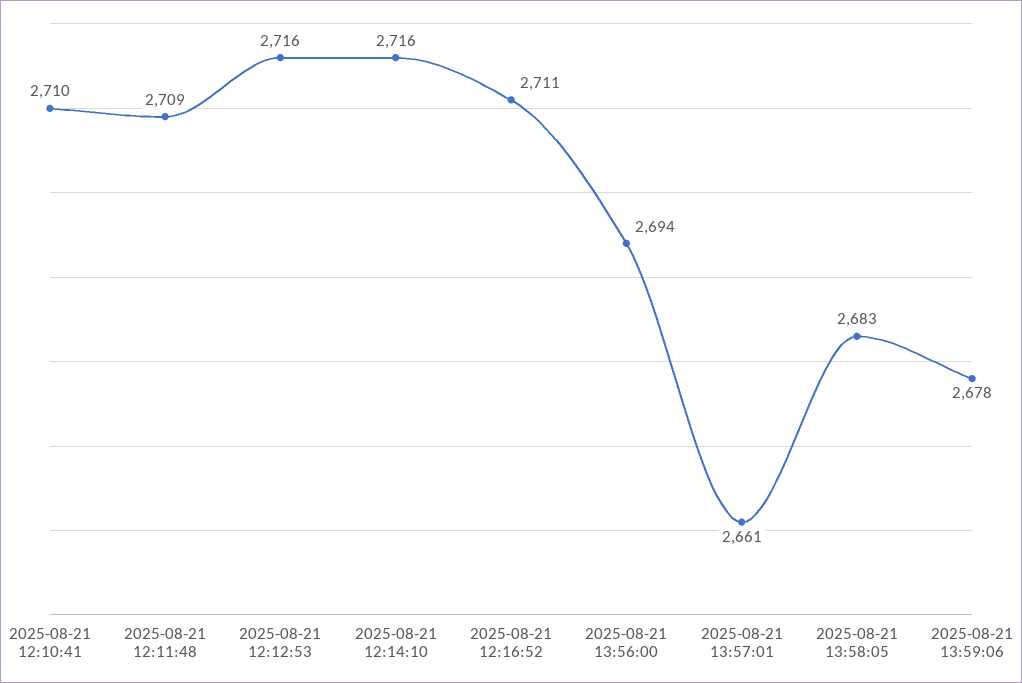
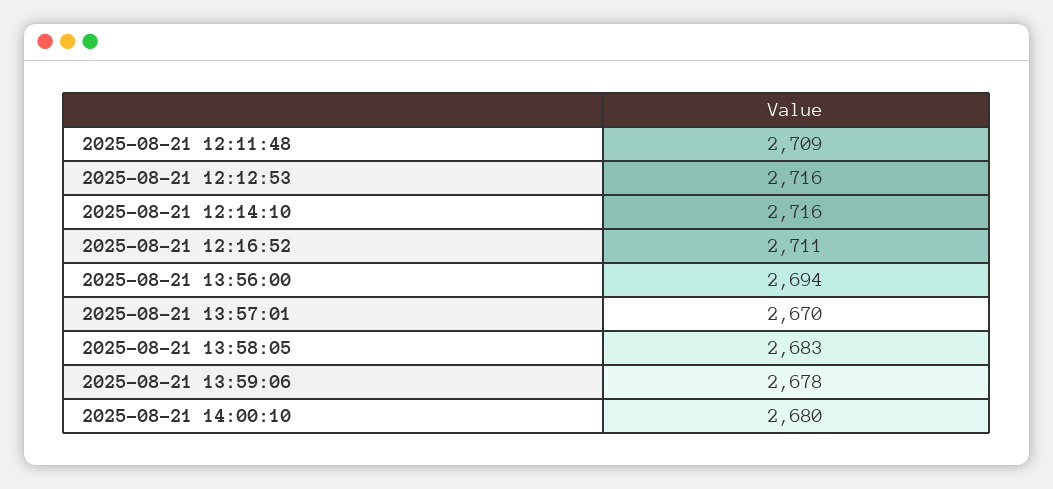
2025-08-21 12:10:41: 2710 -> none
2025-08-21 13:57:01: 2661 -> 2670
2025-08-21 14:00:10: none -> 2680

